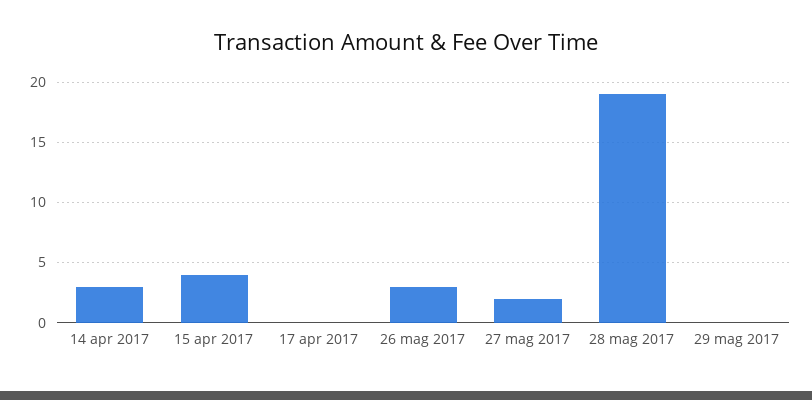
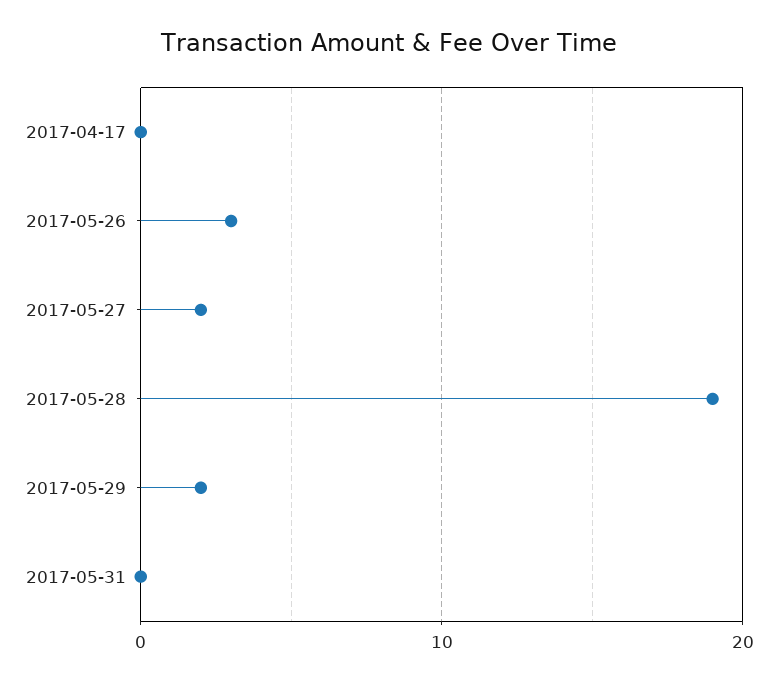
14 apr 2017: 3 -> none
15 apr 2017: 4 -> none
29 mag 2017: 0 -> 2
2017-05-31: none -> 0

